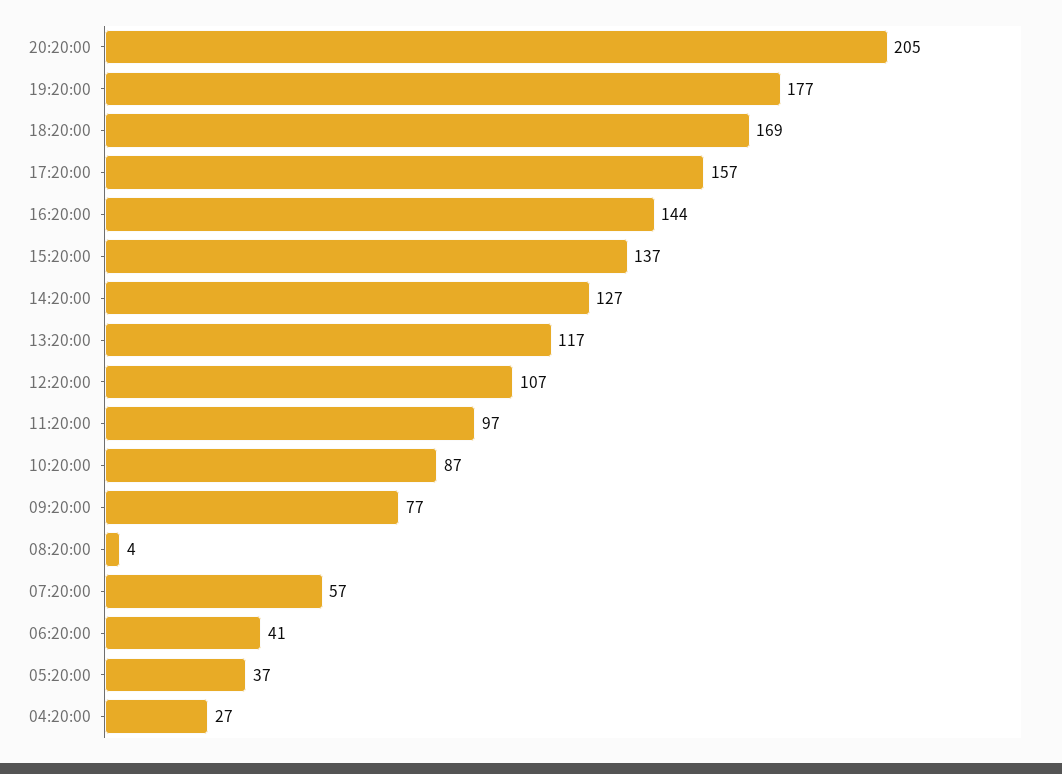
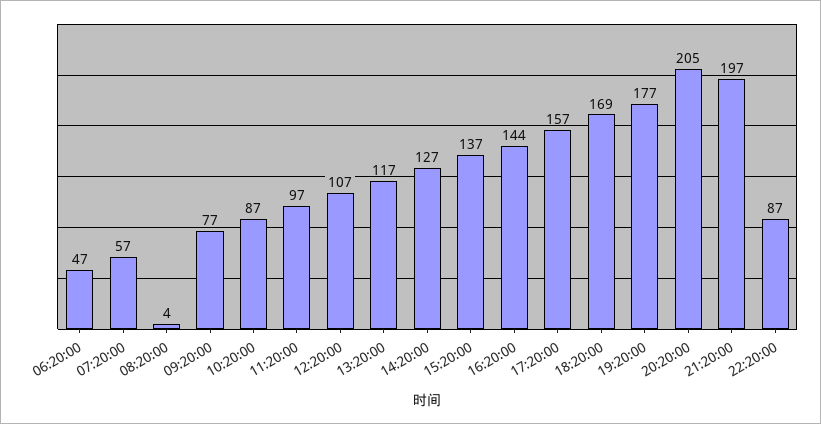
06:20:00: 41 -> 47
05:20:00: 37 -> none
04:20:00: 27 -> none
21:20:00: none -> 197
22:20:00: none -> 87

